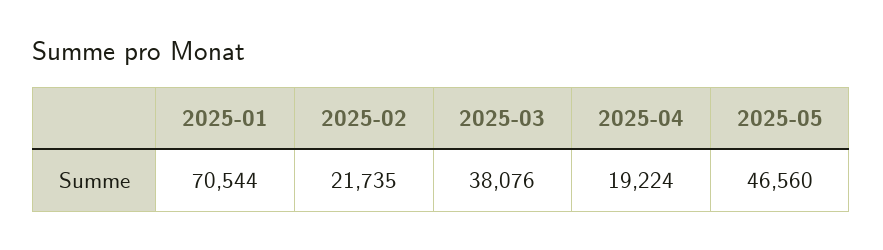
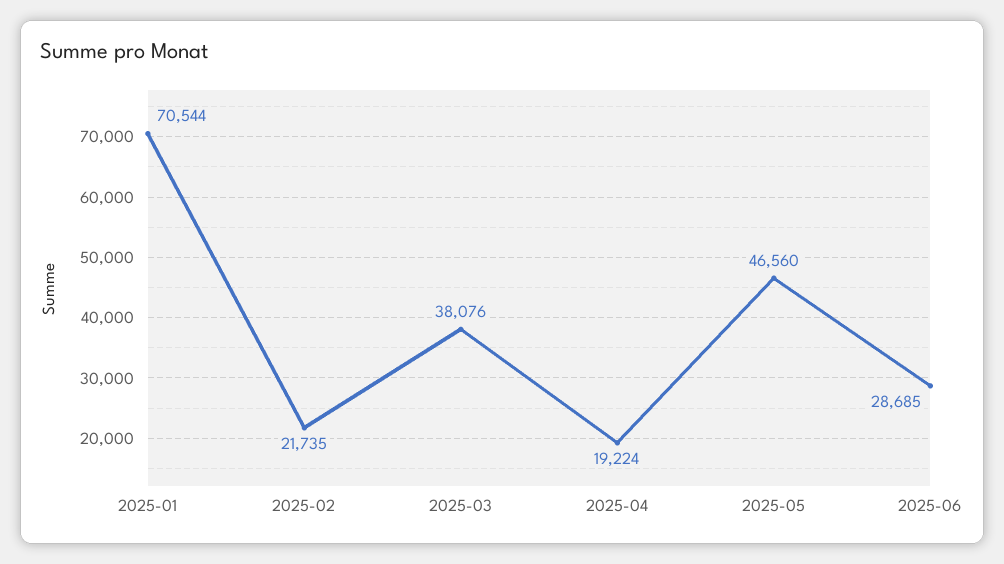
2025-06: none -> 28685

